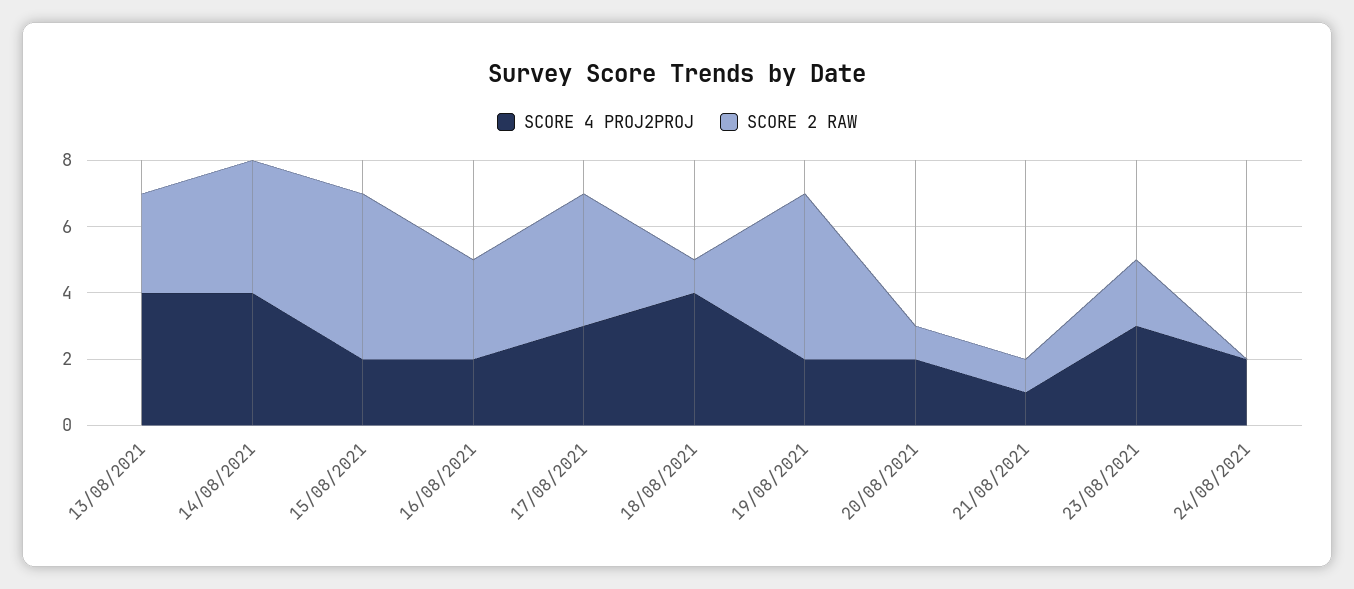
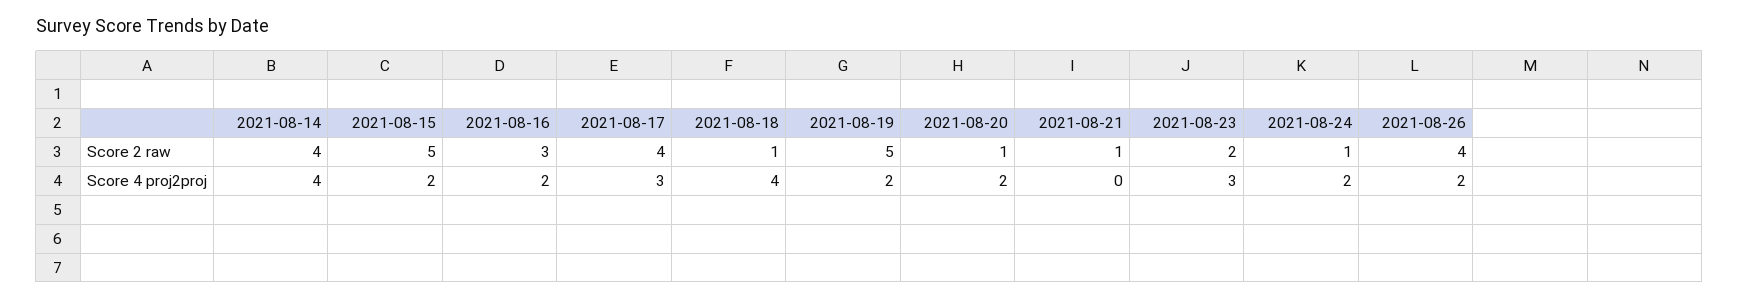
SCORE 4 PROJ2PROJ, 13/08/2021: 4 -> none
SCORE 2 RAW, 13/08/2021: 3 -> none
SCORE 4 PROJ2PROJ, 21/08/2021: 1 -> 0
SCORE 2 RAW, 24/08/2021: 0 -> 1
SCORE 2 RAW, 2021-08-26: none -> 4
SCORE 4 PROJ2PROJ, 2021-08-26: none -> 2

